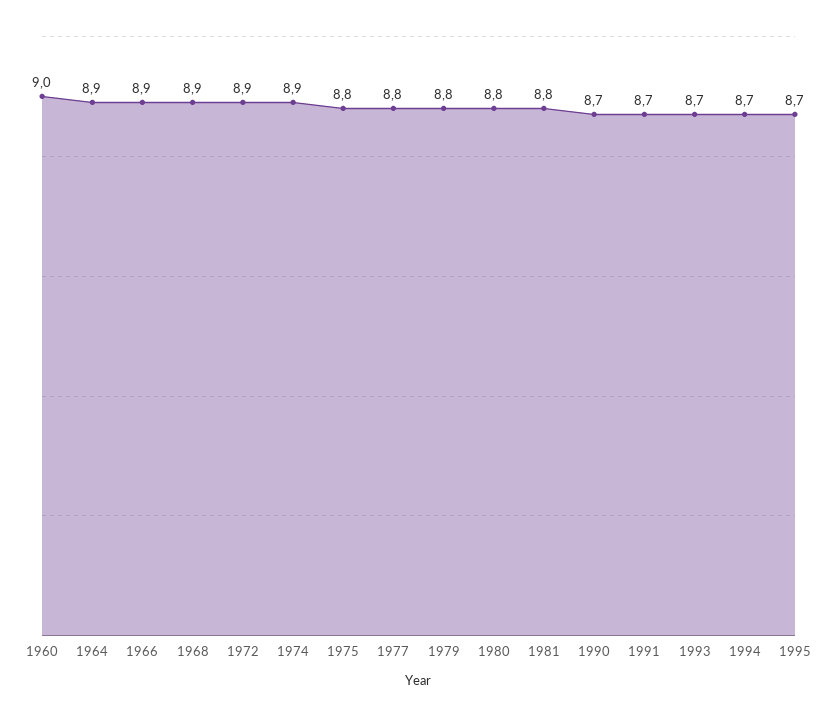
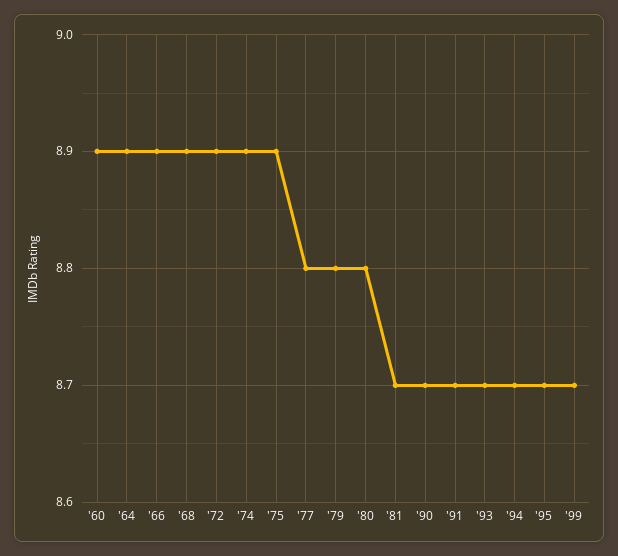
1960: 9 -> 8.9
1975: 8.8 -> 8.9
1981: 8.8 -> 8.7
'99: none -> 8.7

